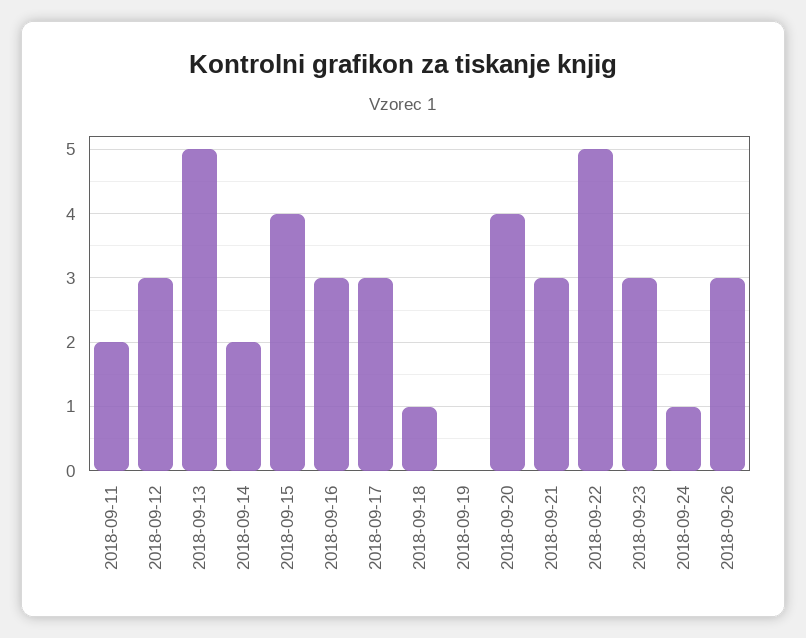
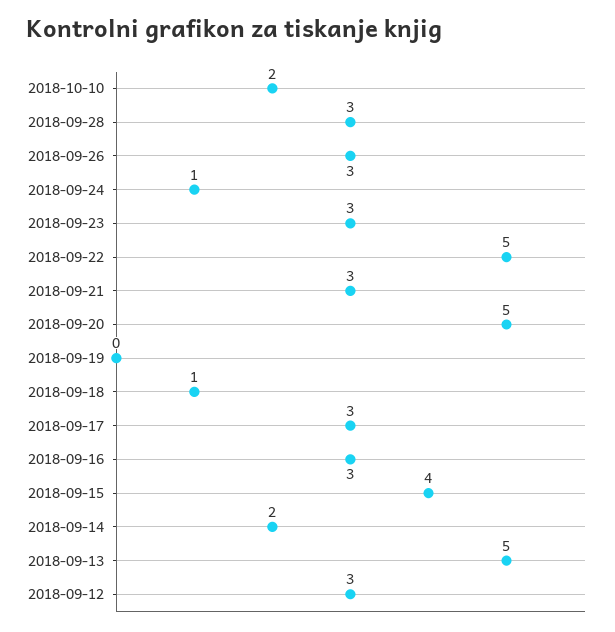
2018-09-11: 2 -> none
2018-09-20: 4 -> 5
2018-10-10: none -> 2
2018-09-28: none -> 3

